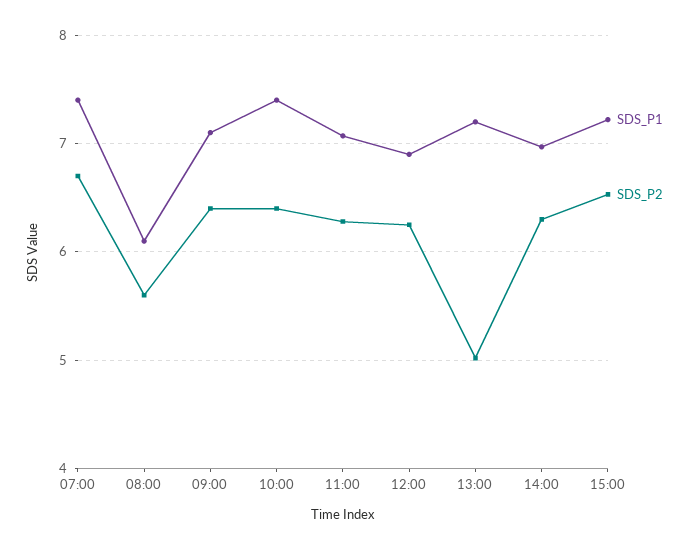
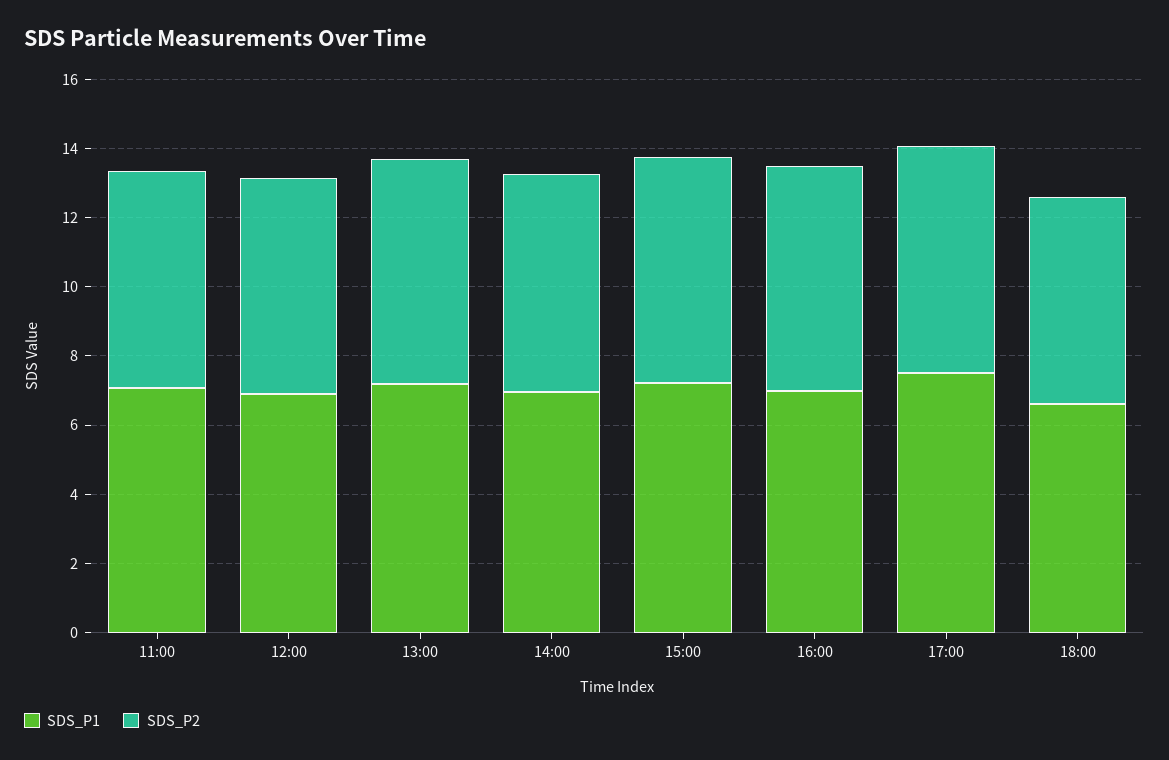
SDS_P1, 07:00: 7.4 -> none
SDS_P2, 07:00: 6.7 -> none
SDS_P1, 08:00: 6.1 -> none
SDS_P2, 08:00: 5.6 -> none
SDS_P1, 09:00: 7.1 -> none
SDS_P2, 09:00: 6.4 -> none
SDS_P1, 10:00: 7.4 -> none
SDS_P2, 10:00: 6.4 -> none
SDS_P2, 13:00: 5 -> 6.5
SDS_P1, 16:00: none -> 7
SDS_P2, 16:00: none -> 6.5
SDS_P1, 17:00: none -> 7.5
SDS_P2, 17:00: none -> 6.5
SDS_P1, 18:00: none -> 6.5
SDS_P2, 18:00: none -> 6

